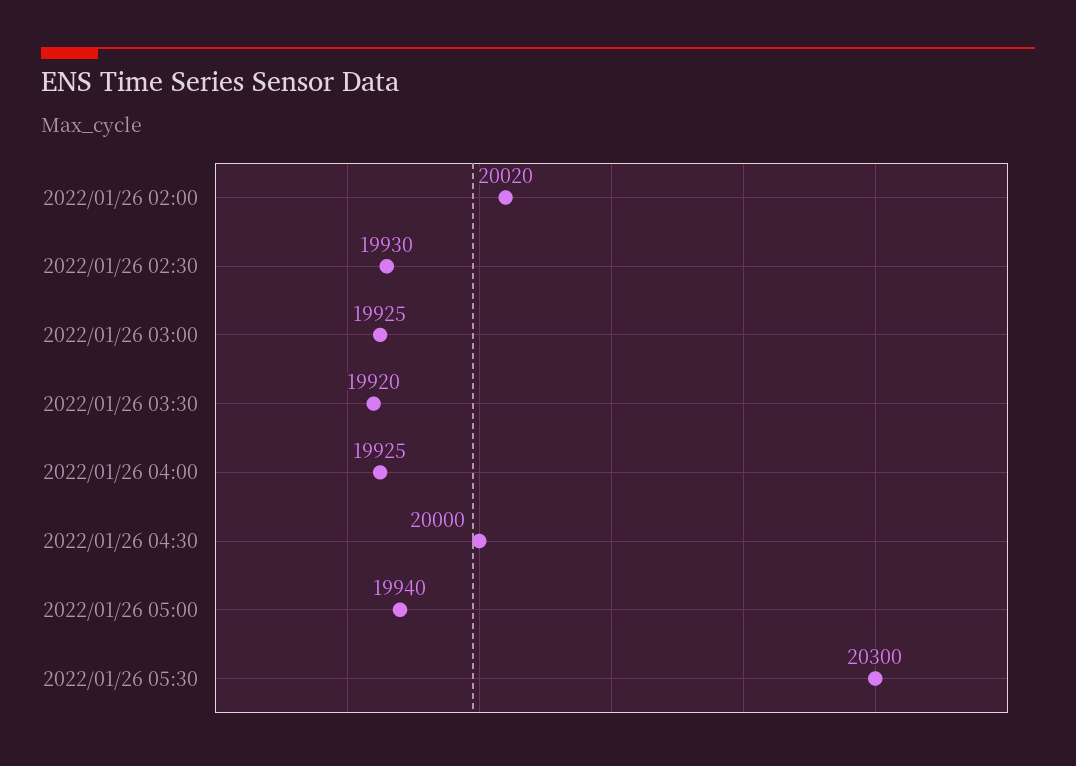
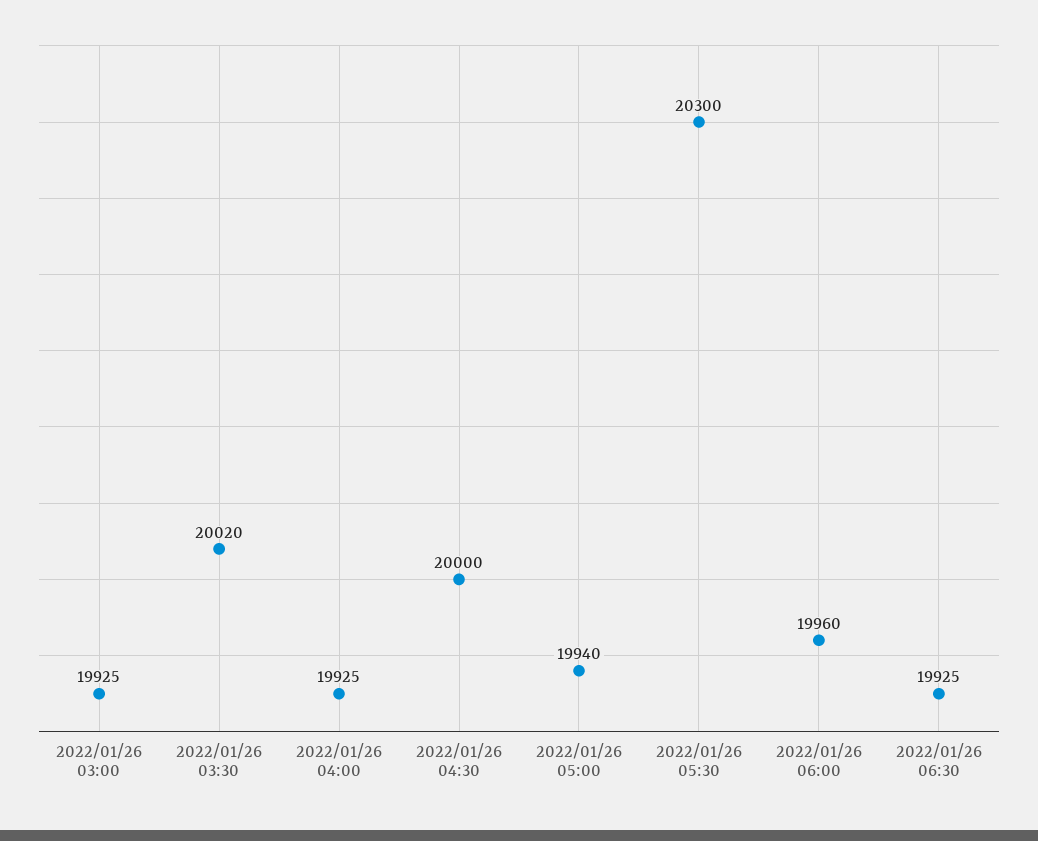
2022/01/26 02:00: 20020 -> none
2022/01/26 02:30: 19930 -> none
2022/01/26 03:30: 19920 -> 20020
2022/01/26 06:00: none -> 19960
2022/01/26 06:30: none -> 19925

